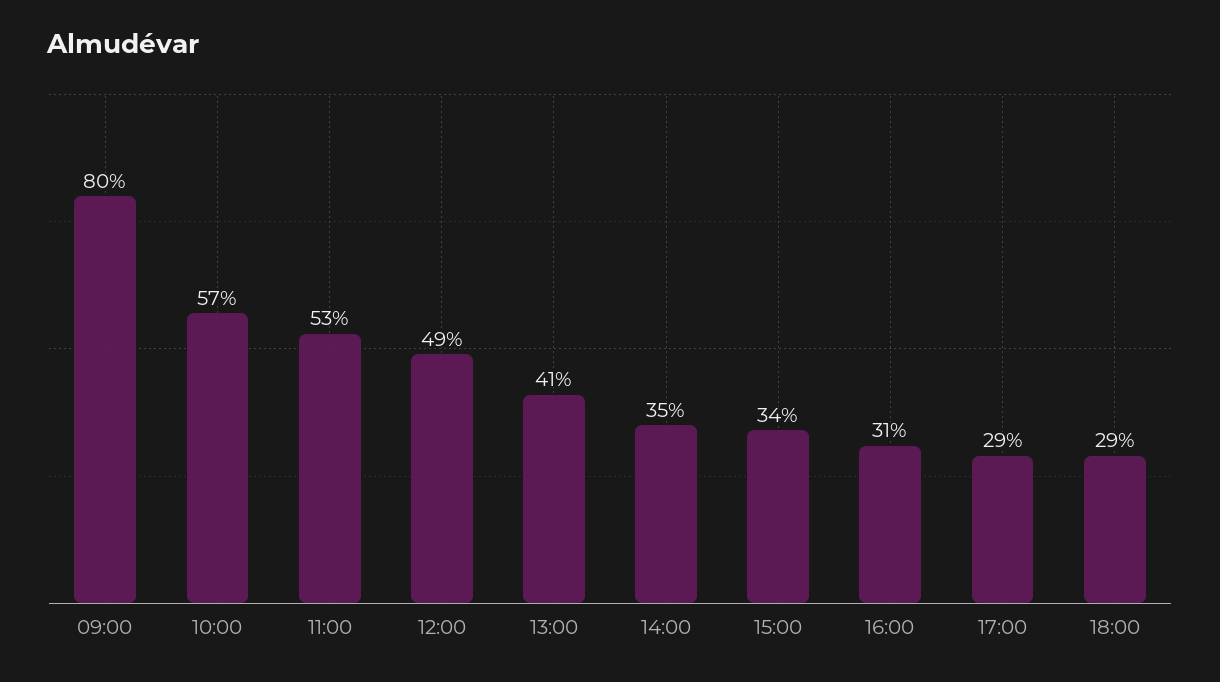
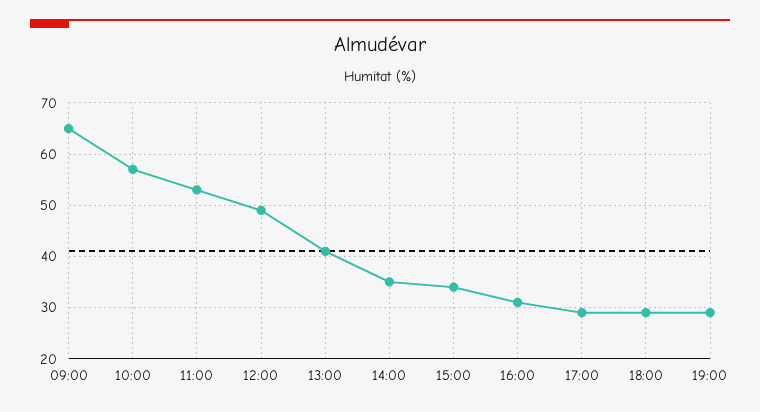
09:00: 80 -> 65
19:00: none -> 30

